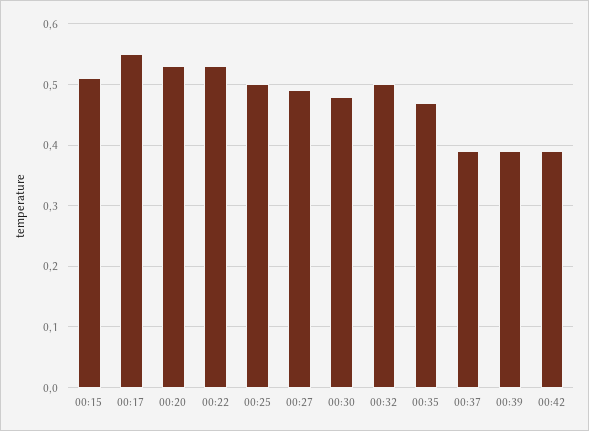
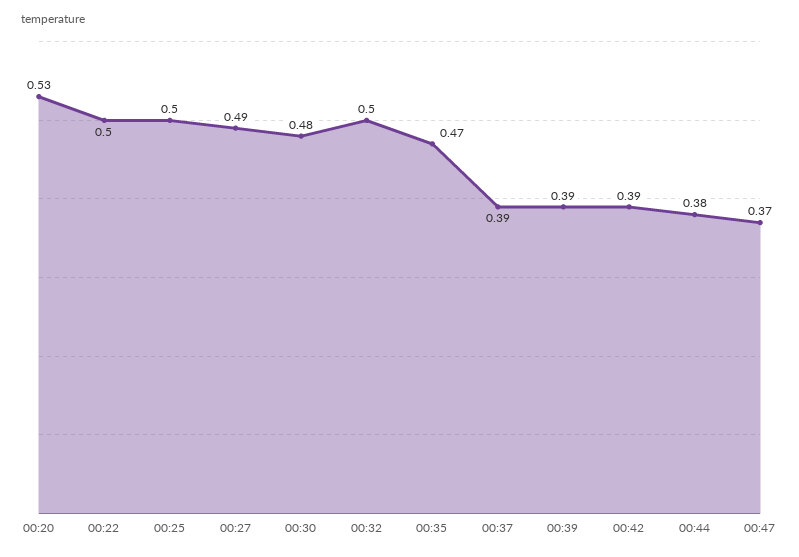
00:15: 0.51 -> none
00:17: 0.55 -> none
00:22: 0.53 -> 0.5
00:44: none -> 0.38
00:47: none -> 0.37

